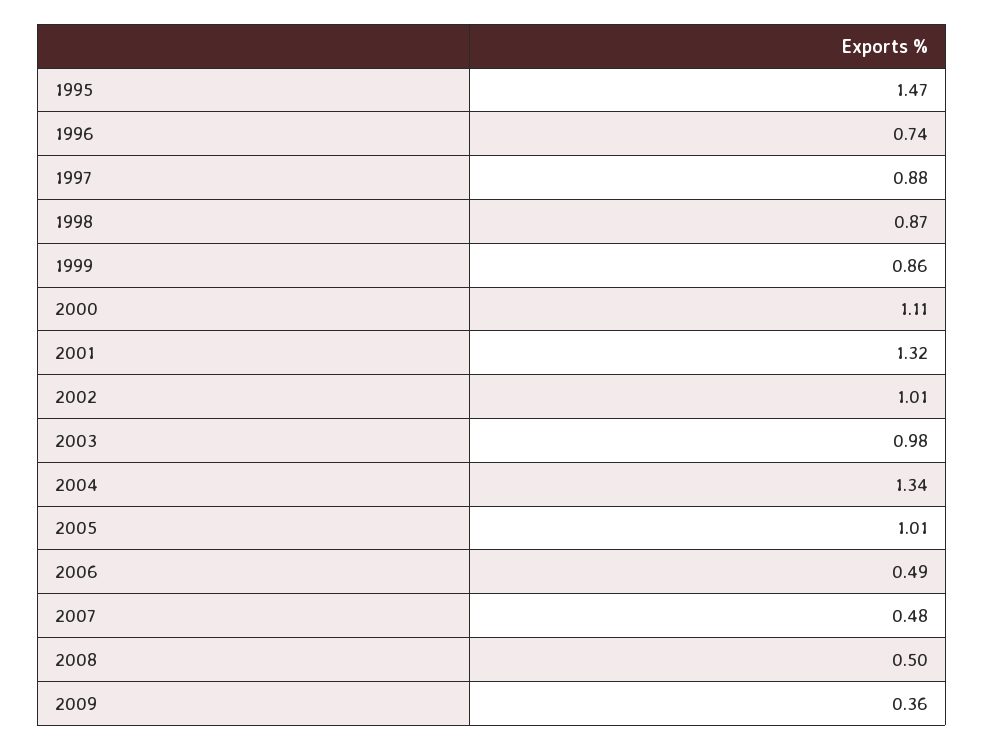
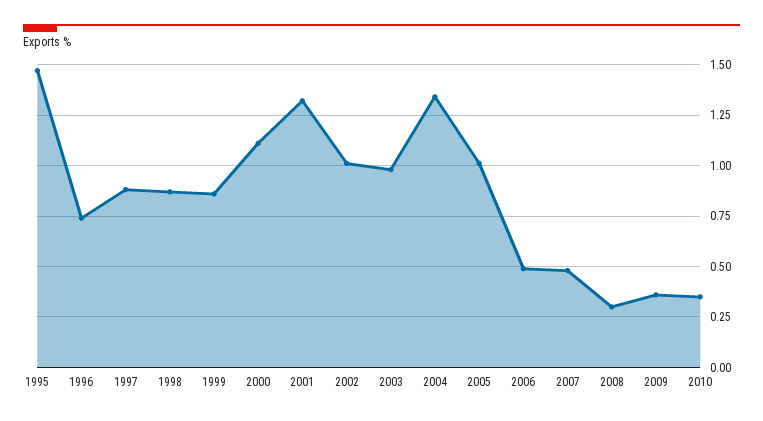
2008: 0.5 -> 0.3
2010: none -> 0.35

